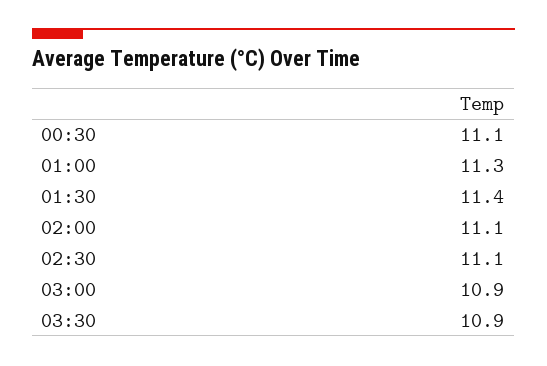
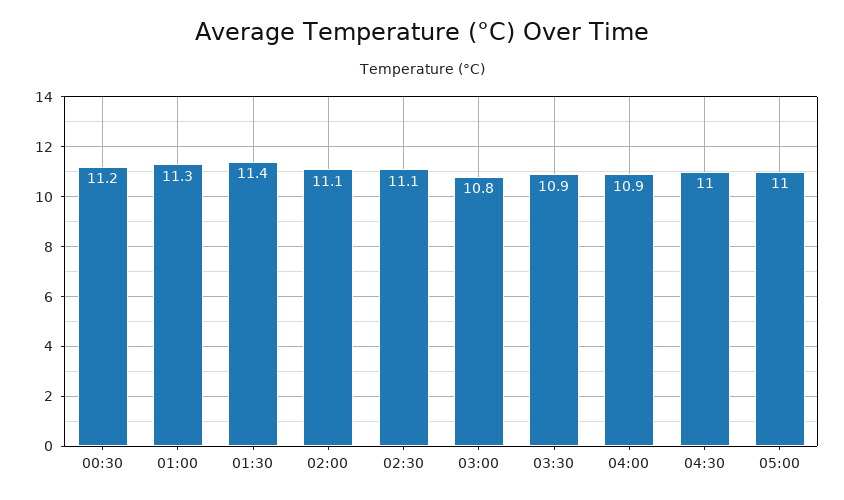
00:30: 11.1 -> 11.2
03:00: 10.9 -> 10.8
04:00: none -> 10.9
04:30: none -> 11
05:00: none -> 11

